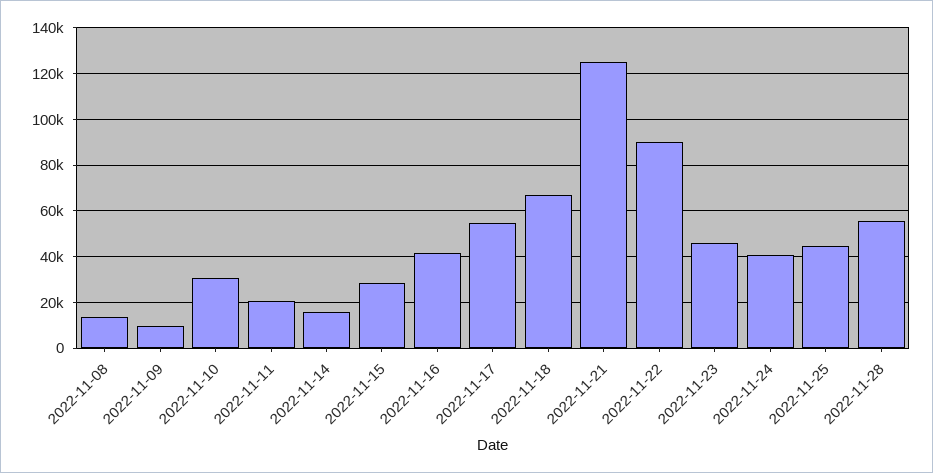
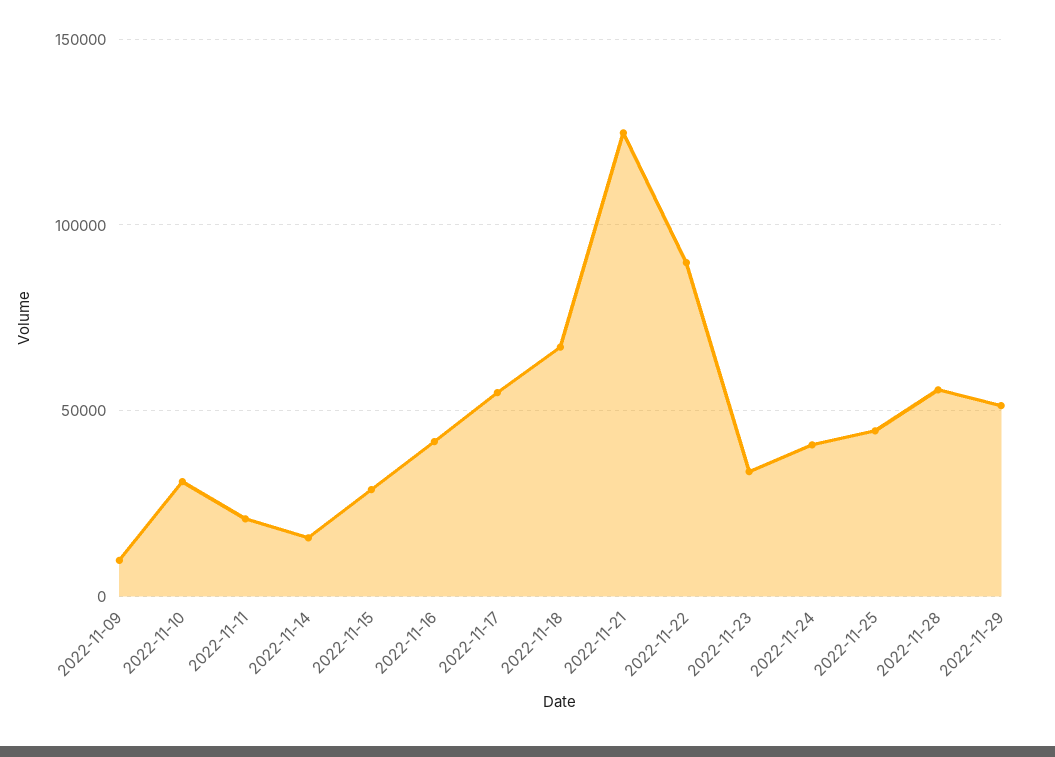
2022-11-08: 15000 -> none
2022-11-23: 45000 -> 35000
2022-11-29: none -> 50000

